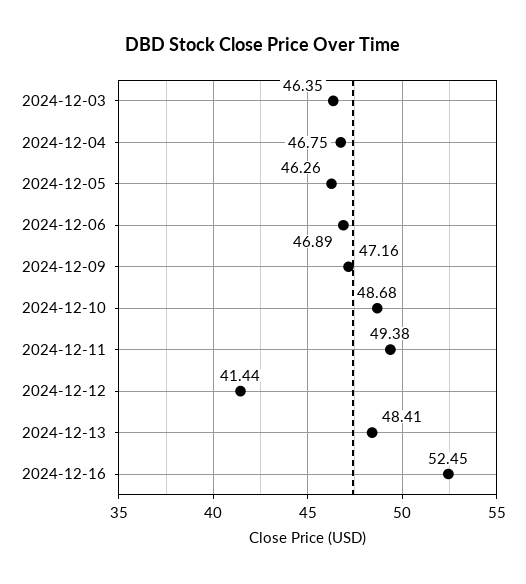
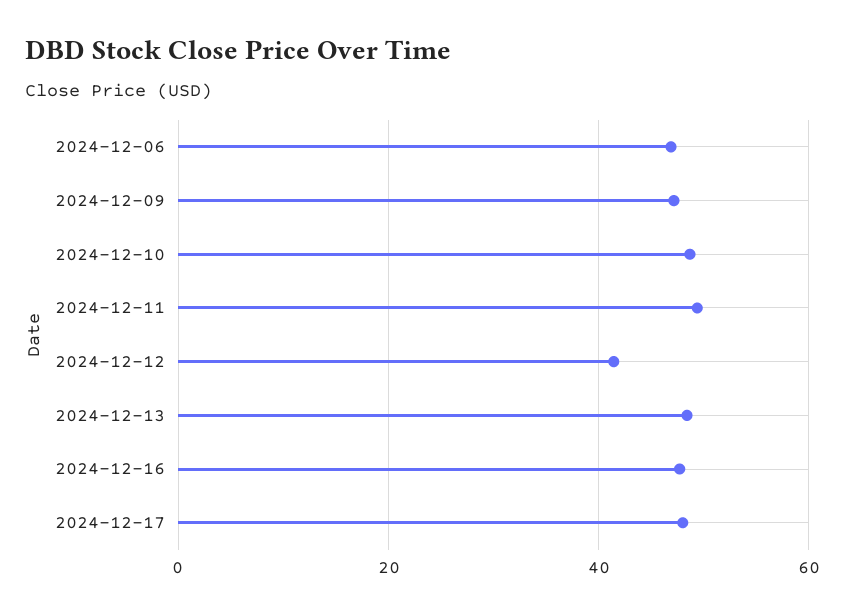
2024-12-03: 46.35 -> none
2024-12-04: 46.75 -> none
2024-12-05: 46.26 -> none
2024-12-16: 52.45 -> 48
2024-12-17: none -> 48

